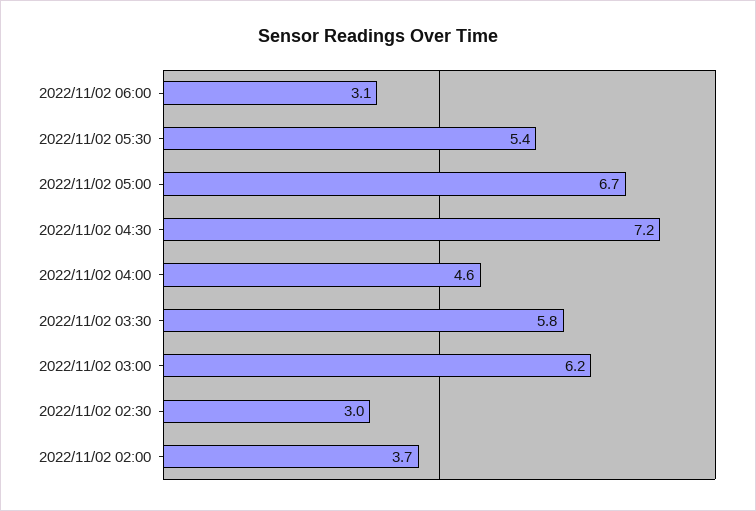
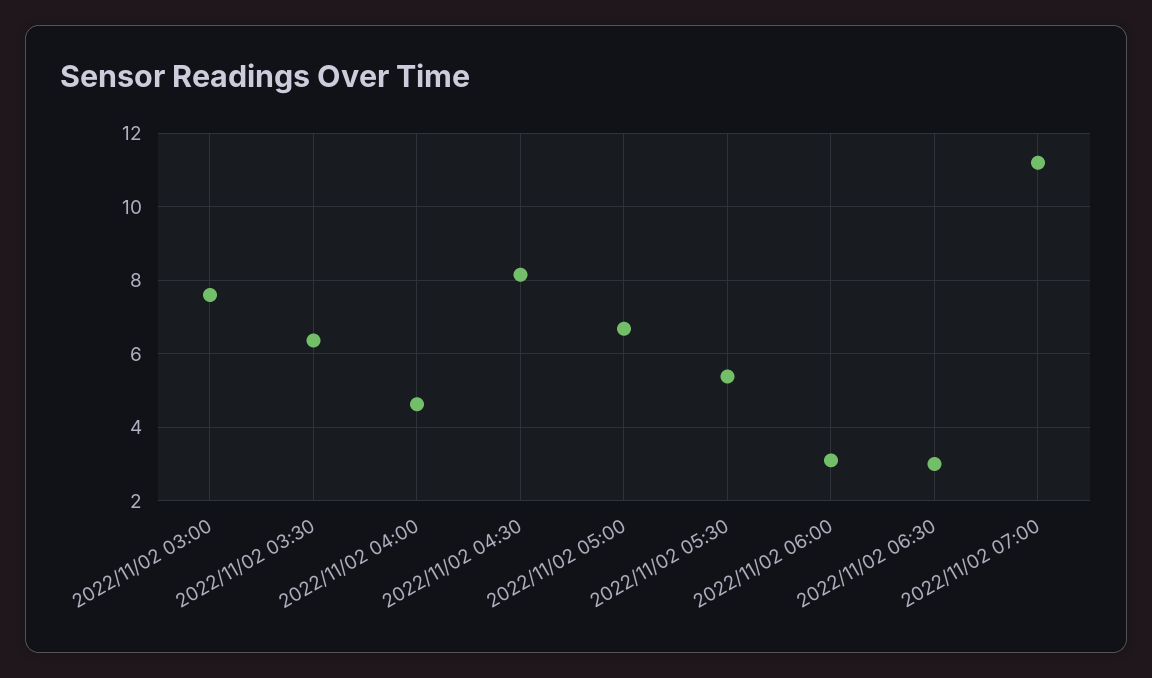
2022/11/02 04:30: 7.2 -> 8.2
2022/11/02 03:30: 5.8 -> 6.4
2022/11/02 03:00: 6.2 -> 7.6
2022/11/02 02:30: 3 -> none
2022/11/02 02:00: 3.7 -> none
2022/11/02 06:30: none -> 3
2022/11/02 07:00: none -> 11.2

